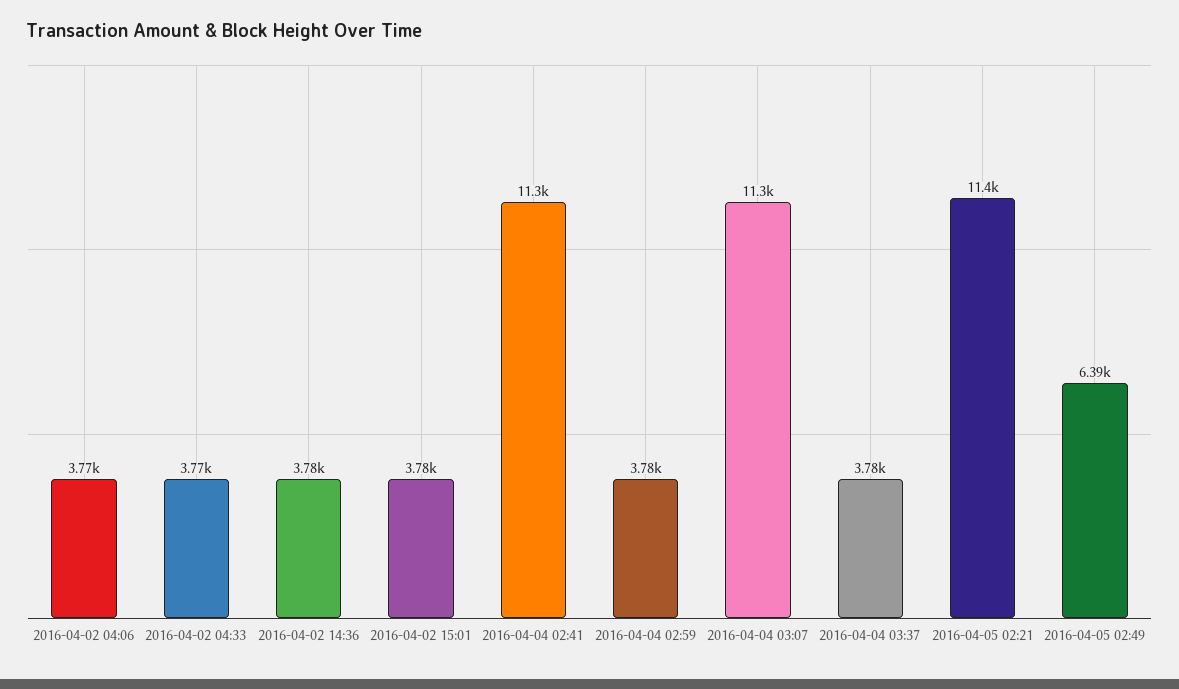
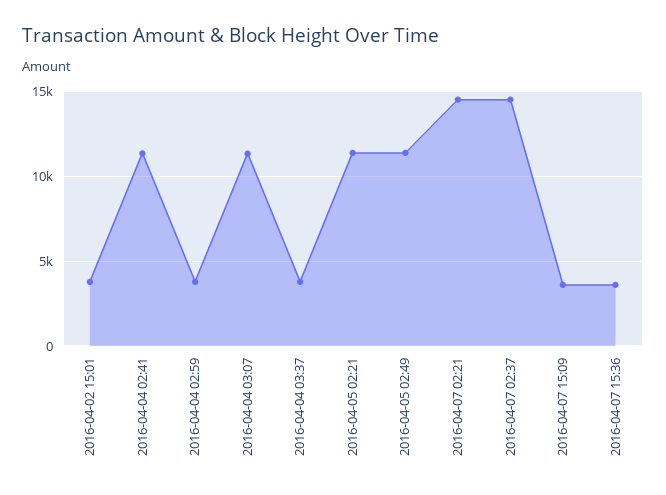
2016-04-02 04:06: 3770 -> none
2016-04-02 04:33: 3770 -> none
2016-04-02 14:36: 3780 -> none
2016-04-05 02:49: 6390 -> 11500
2016-04-07 02:21: none -> 14500
2016-04-07 02:37: none -> 14500
2016-04-07 15:09: none -> 3500
2016-04-07 15:36: none -> 3500

